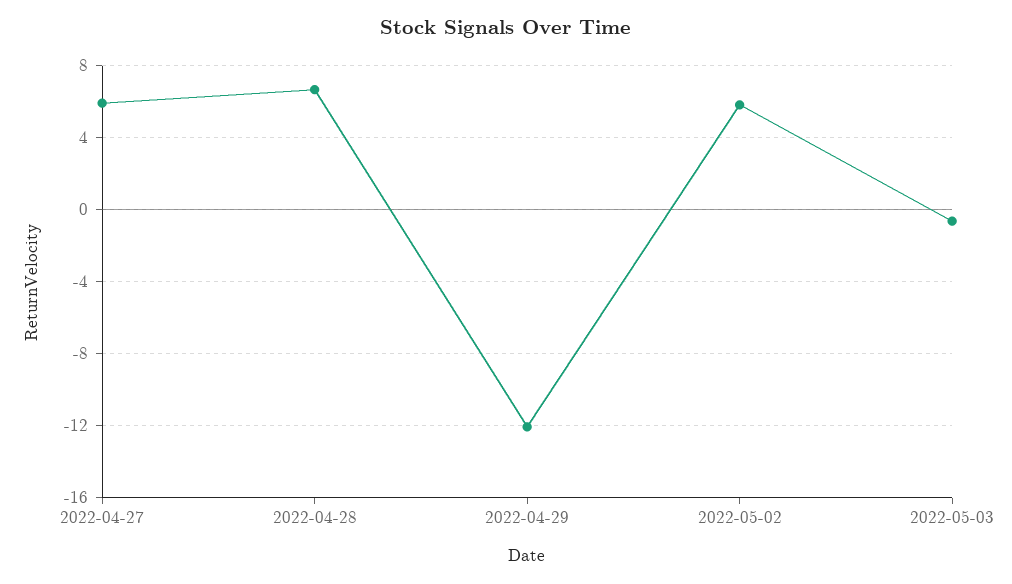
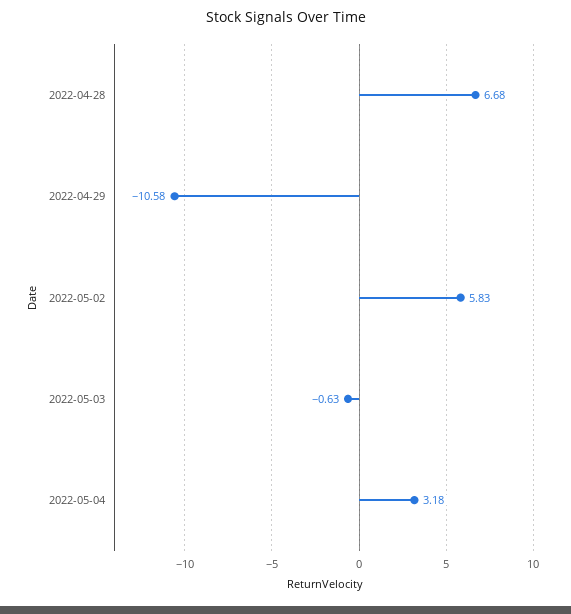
2022-04-27: 6 -> none
2022-04-29: -12 -> -10.58
2022-05-04: none -> 3.18

